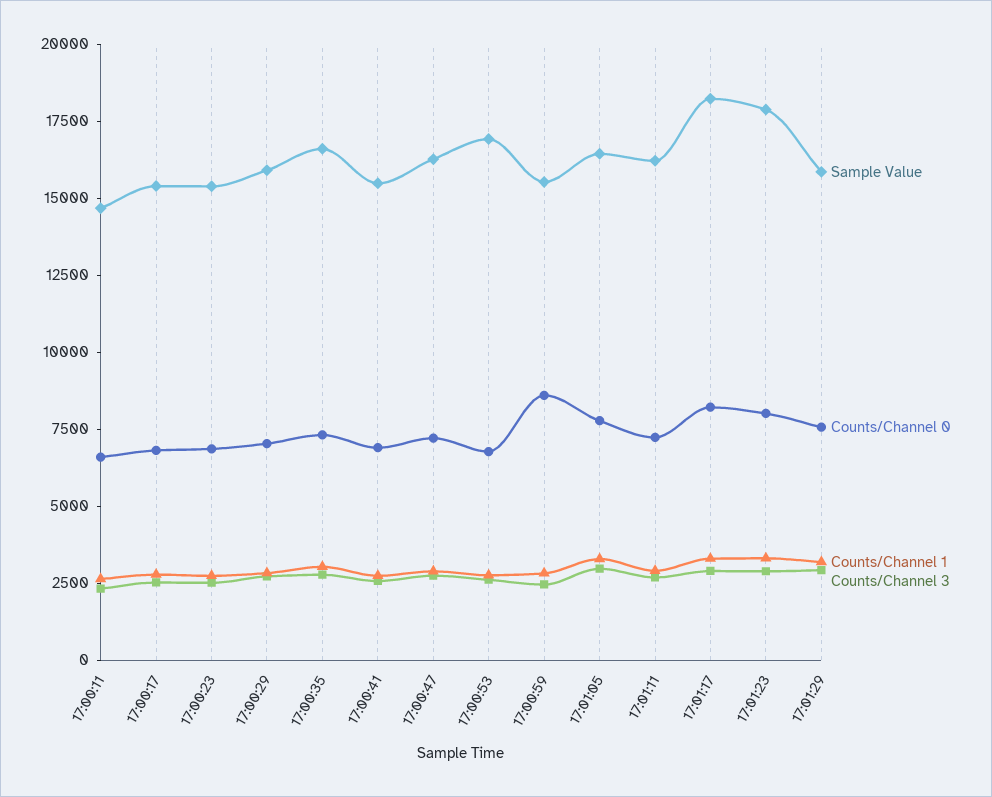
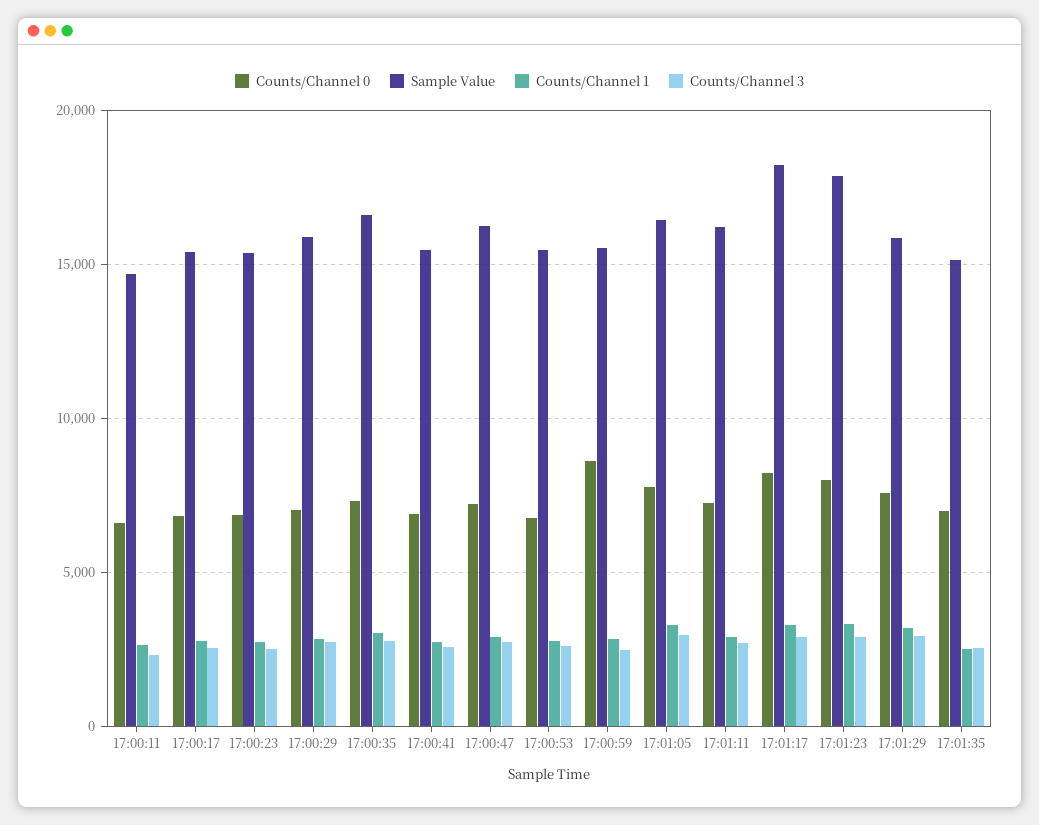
Sample Value, 17:00:53: 17000 -> 15500
Counts/Channel 0, 17:01:35: none -> 7000
Sample Value, 17:01:35: none -> 15000
Counts/Channel 1, 17:01:35: none -> 2500
Counts/Channel 3, 17:01:35: none -> 2500

